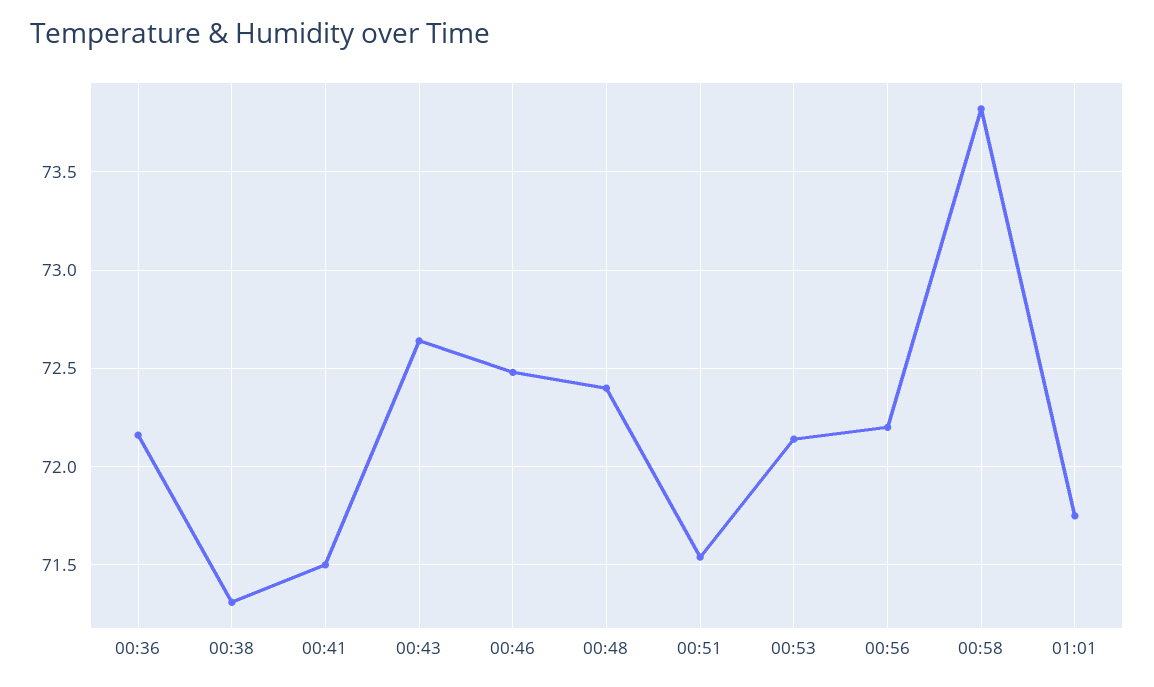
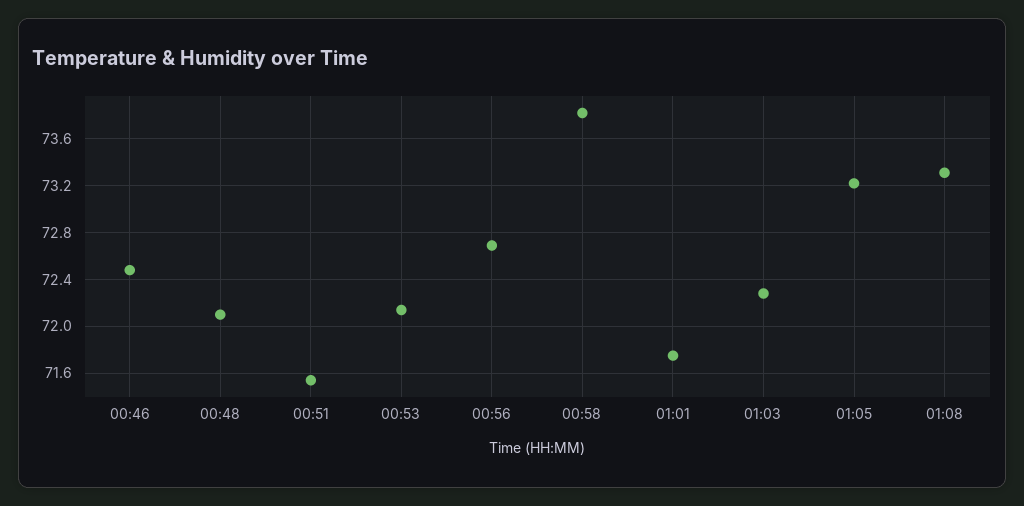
00:36: 72.15 -> none
00:38: 71.3 -> none
00:41: 71.5 -> none
00:43: 72.65 -> none
00:48: 72.4 -> 72.1
00:56: 72.2 -> 72.7
01:03: none -> 72.3
01:05: none -> 73.2
01:08: none -> 73.3

